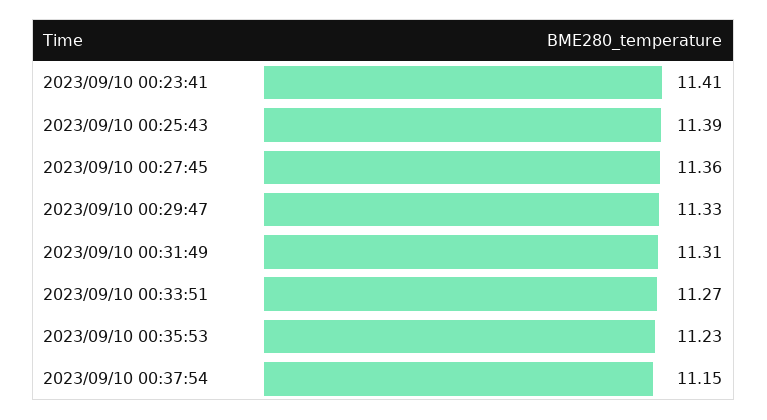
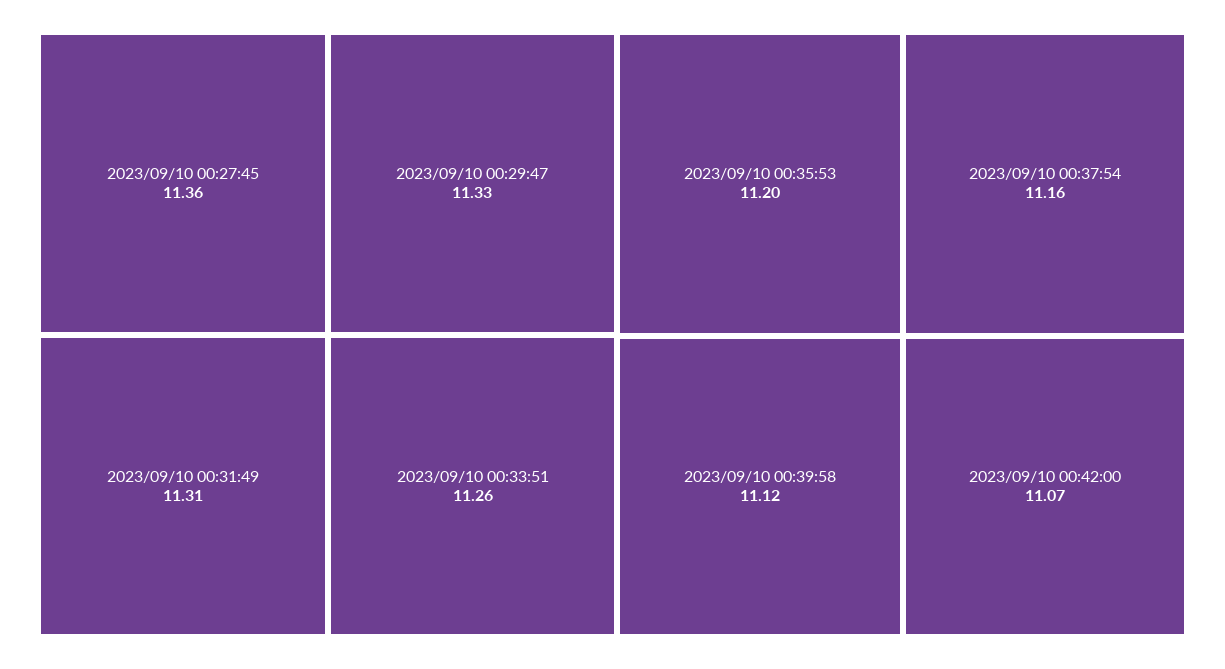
2023/09/10 00:23:41: 11.41 -> none
2023/09/10 00:25:43: 11.39 -> none
2023/09/10 00:33:51: 11.27 -> 11.26
2023/09/10 00:35:53: 11.23 -> 11.2
2023/09/10 00:37:54: 11.15 -> 11.16
2023/09/10 00:39:58: none -> 11.12
2023/09/10 00:42:00: none -> 11.07

